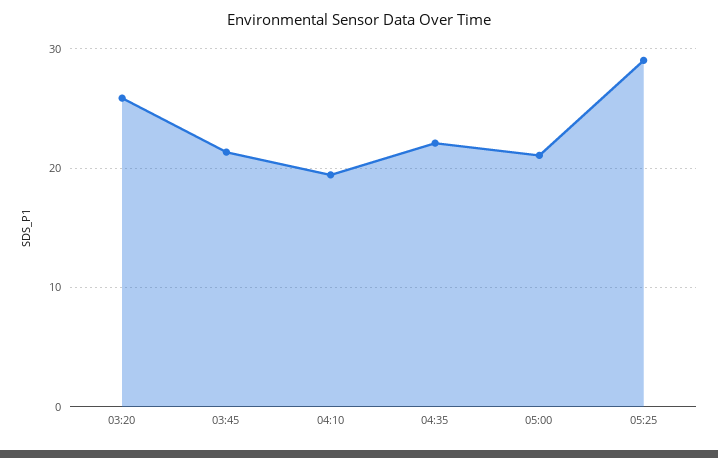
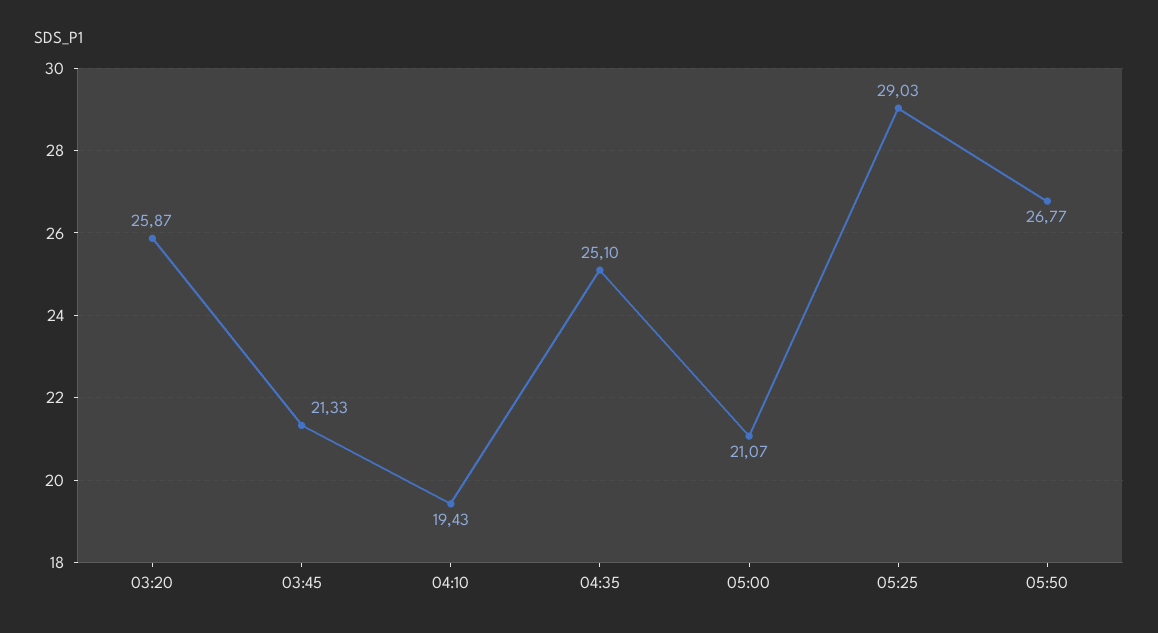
04:35: 22 -> 25.1
05:50: none -> 26.77

